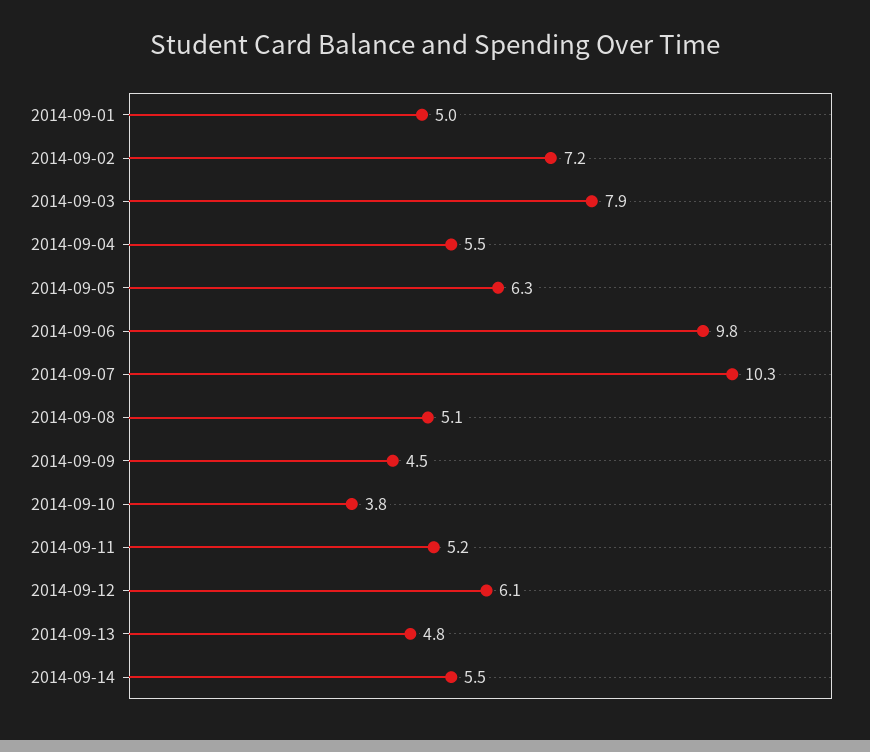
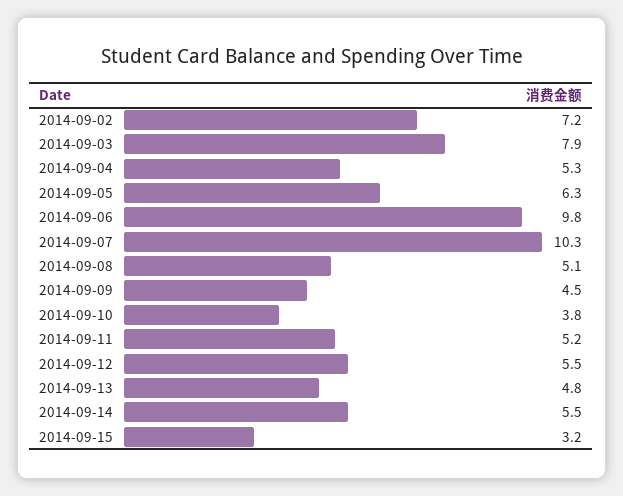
2014-09-01: 5 -> none
2014-09-04: 5.5 -> 5.3
2014-09-12: 6.1 -> 5.5
2014-09-15: none -> 3.2

